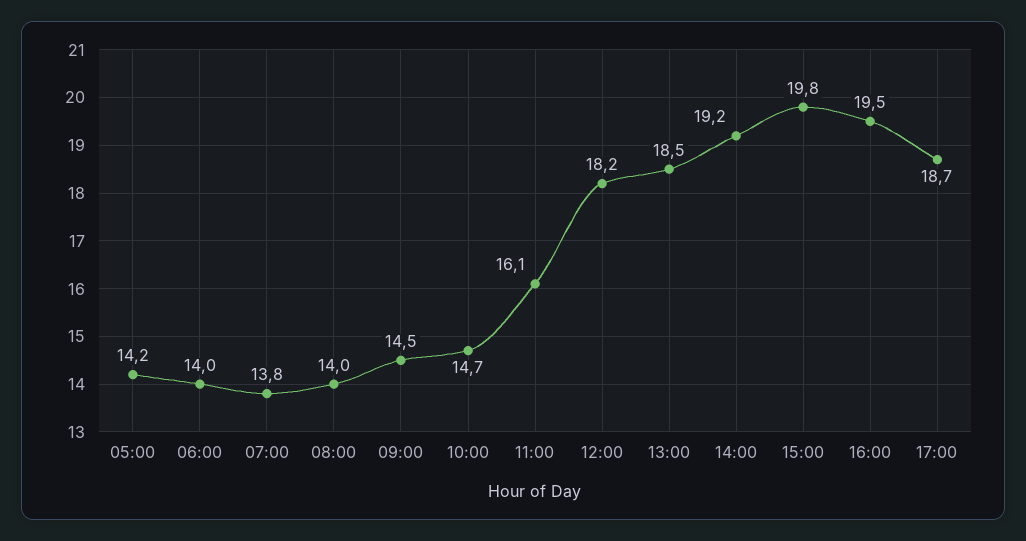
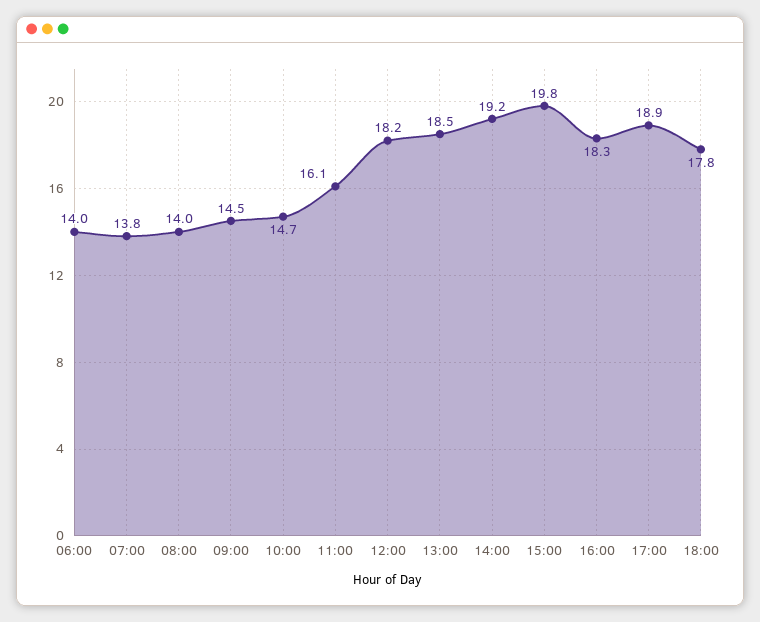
05:00: 14.2 -> none
16:00: 19.5 -> 18.3
17:00: 18.7 -> 18.9
18:00: none -> 17.8

